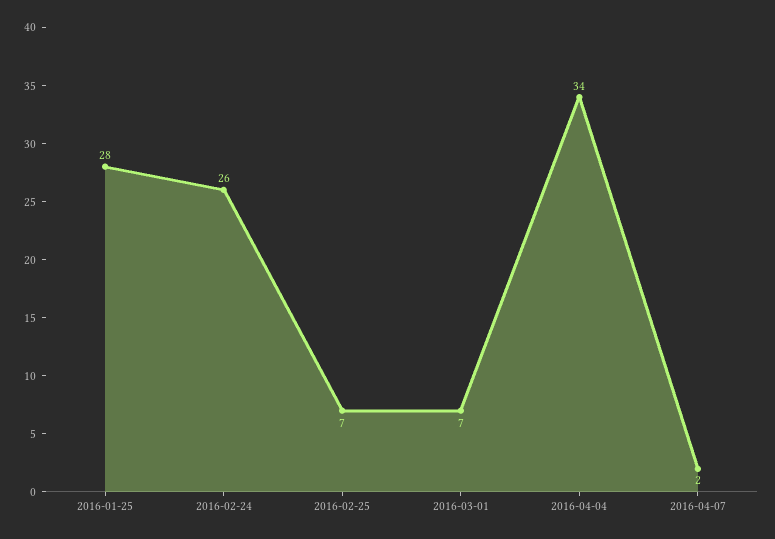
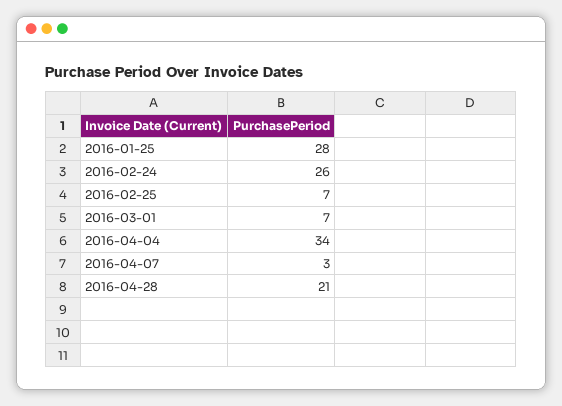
2016-04-07: 2 -> 3
2016-04-28: none -> 21

